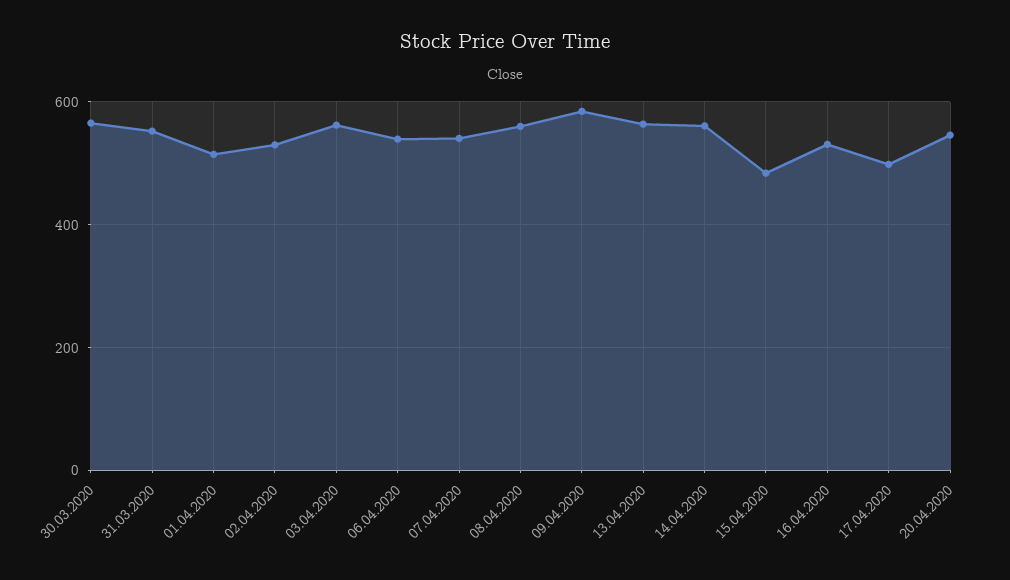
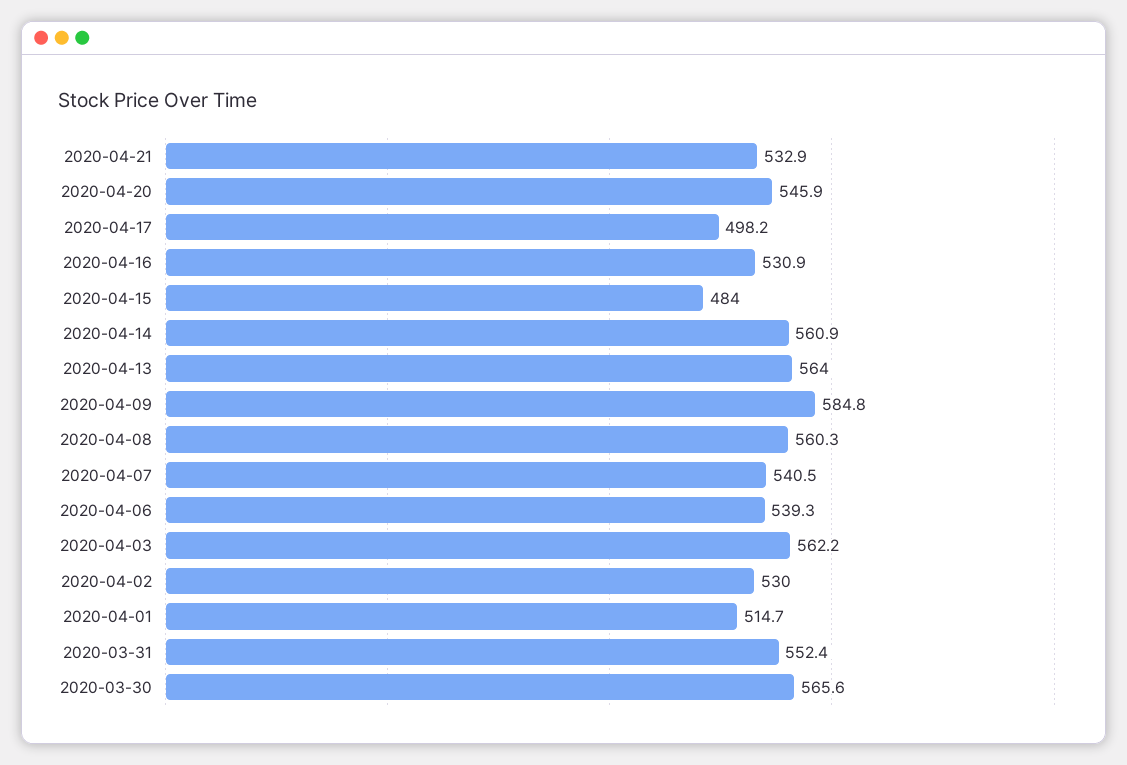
2020-04-21: none -> 532.9

